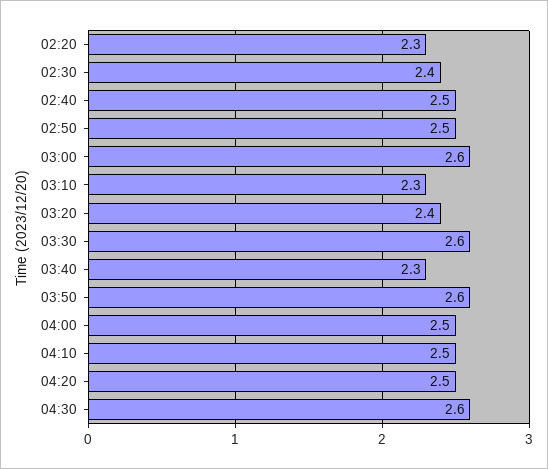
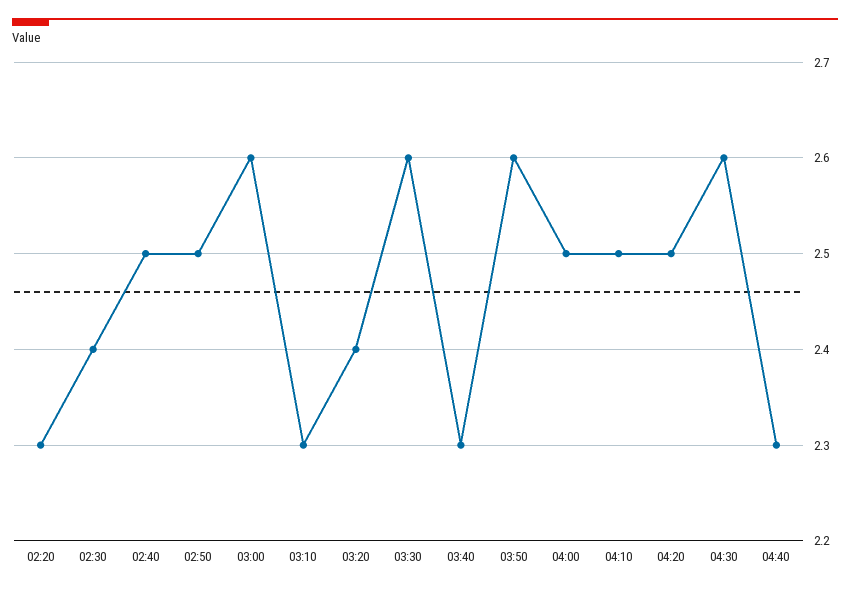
04:40: none -> 2.3

